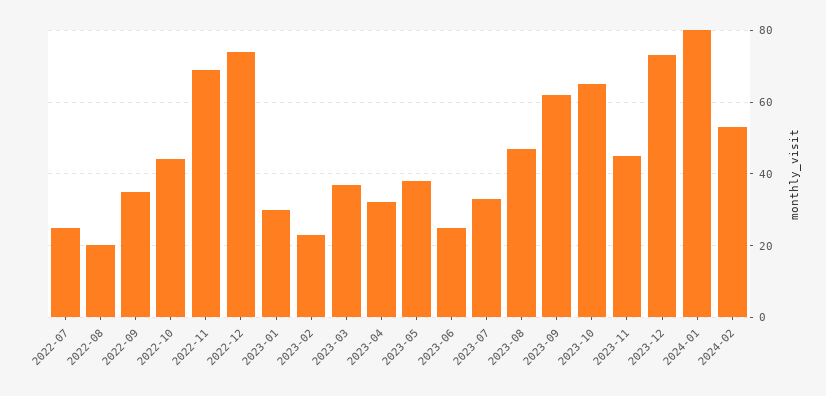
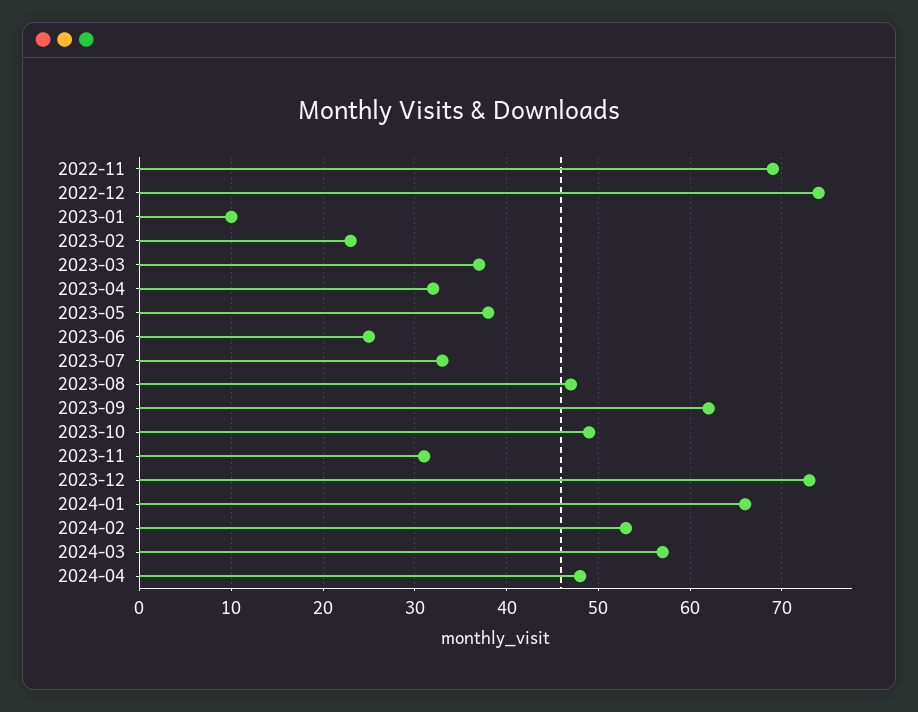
2022-07: 25 -> none
2022-08: 20 -> none
2022-09: 35 -> none
2022-10: 45 -> none
2023-01: 30 -> 10
2023-10: 65 -> 49
2023-11: 45 -> 31
2024-01: 80 -> 66
2024-03: none -> 57
2024-04: none -> 48

